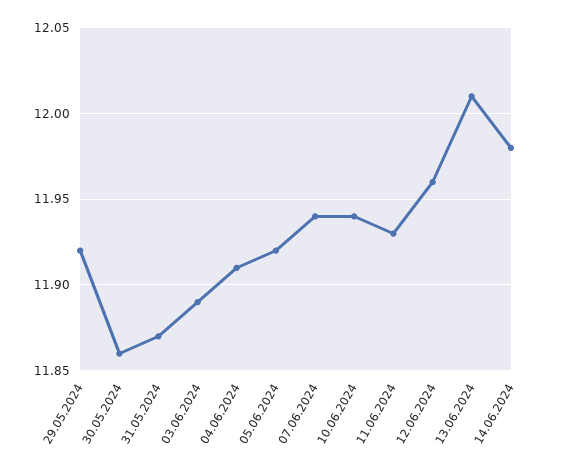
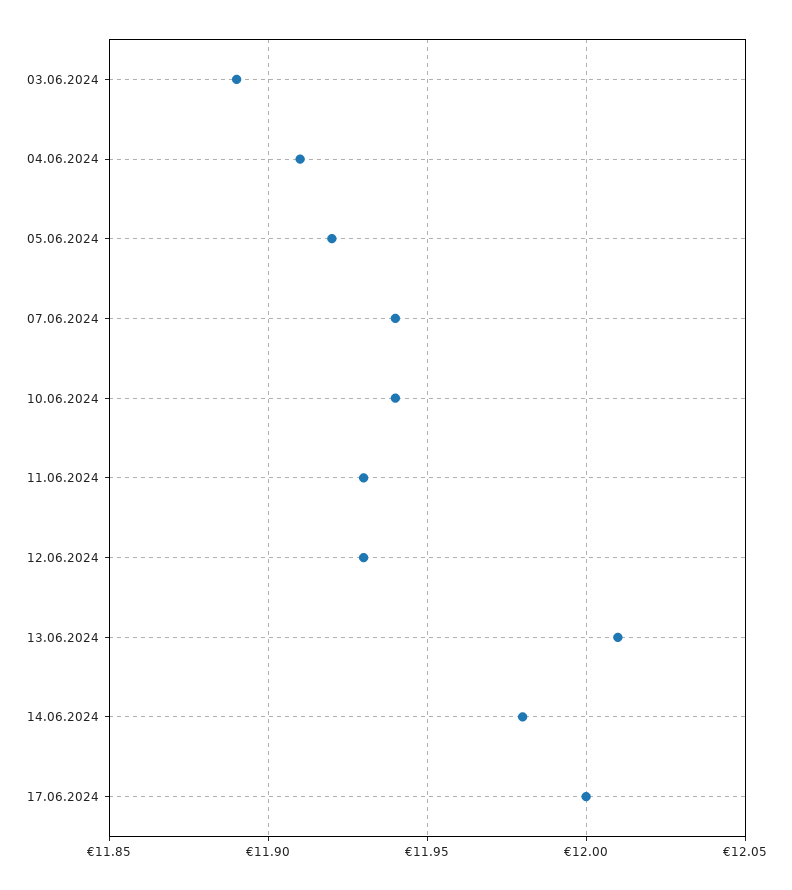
29.05.2024: 11.92 -> none
30.05.2024: 11.86 -> none
31.05.2024: 11.87 -> none
12.06.2024: 11.96 -> 11.93
17.06.2024: none -> 12

